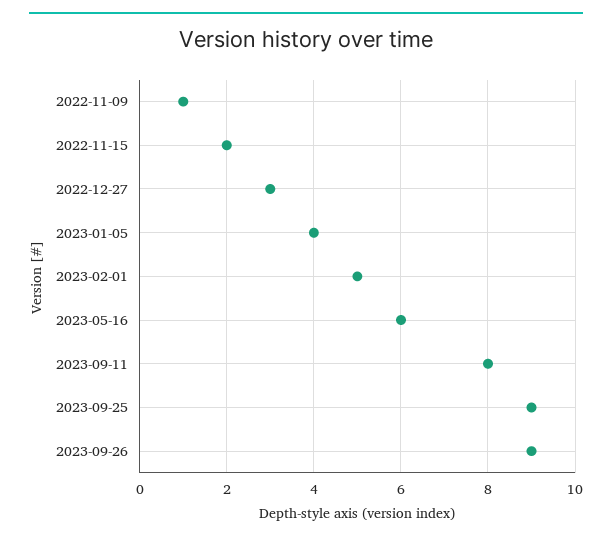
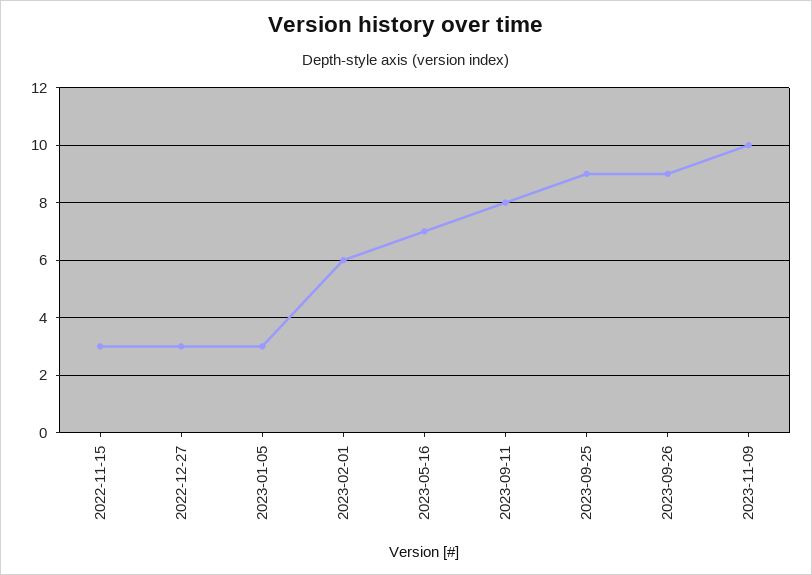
2022-11-09: 1 -> none
2022-11-15: 2 -> 3
2023-01-05: 4 -> 3
2023-02-01: 5 -> 6
2023-05-16: 6 -> 7
2023-11-09: none -> 10

